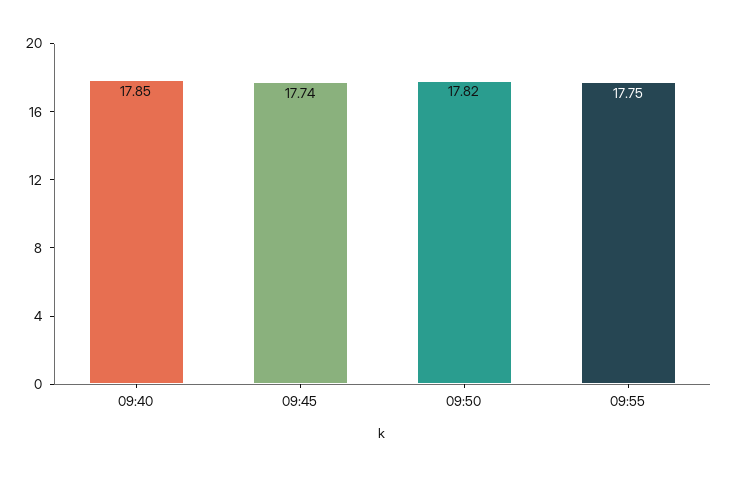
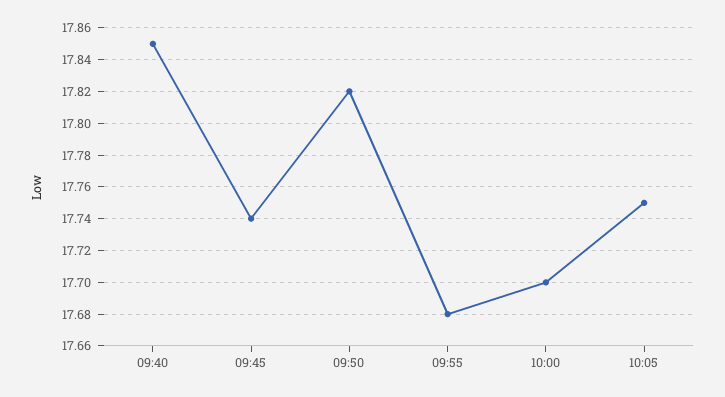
09:55: 17.75 -> 17.68
10:00: none -> 17.7
10:05: none -> 17.75

